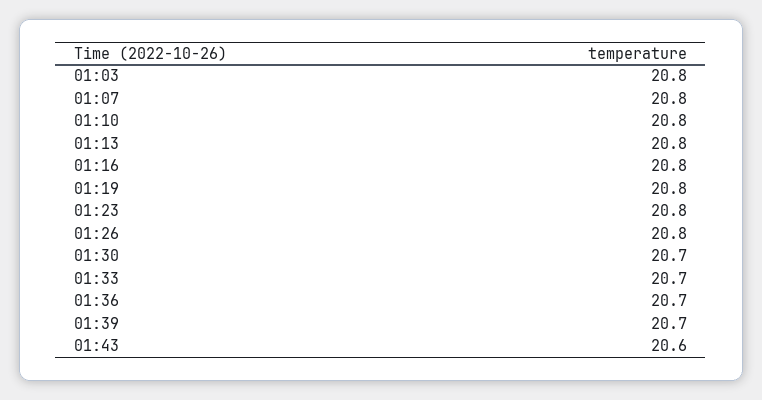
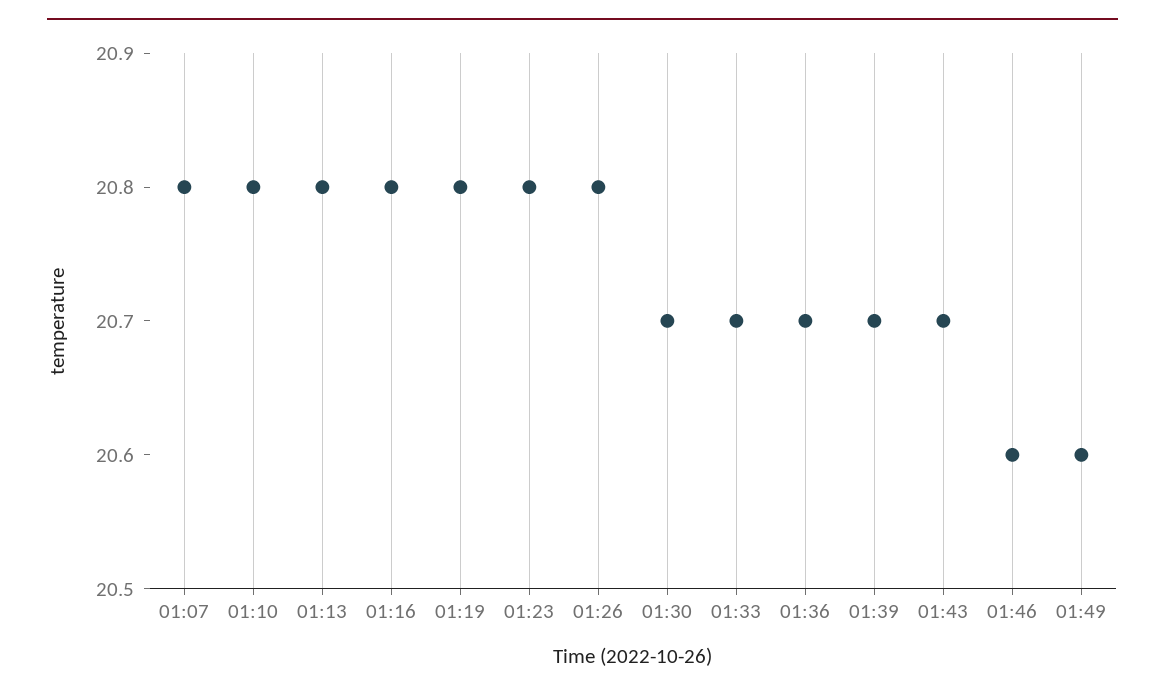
01:03: 20.8 -> none
01:43: 20.6 -> 20.7
01:46: none -> 20.6
01:49: none -> 20.6

